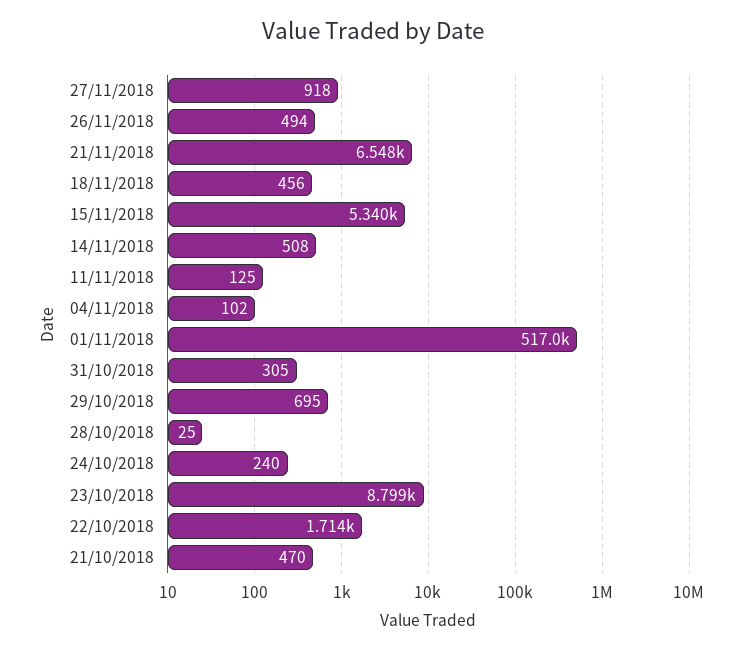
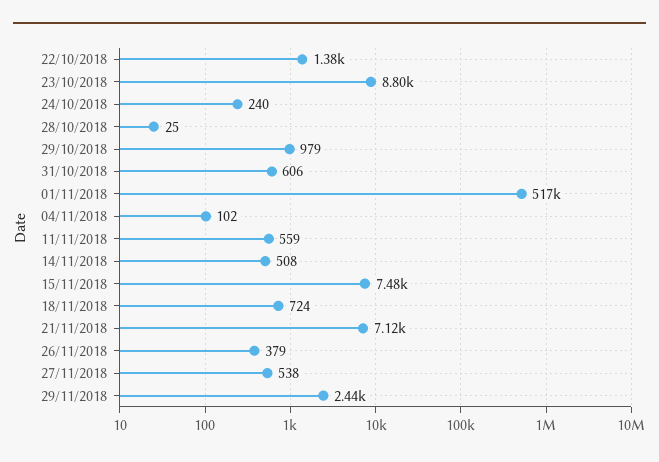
27/11/2018: 918 -> 538
26/11/2018: 494 -> 379
21/11/2018: 6548 -> 7120
18/11/2018: 456 -> 724
15/11/2018: 5340 -> 7480
11/11/2018: 125 -> 559
31/10/2018: 305 -> 606
29/10/2018: 695 -> 979
22/10/2018: 1714 -> 1380
21/10/2018: 470 -> none
29/11/2018: none -> 2440

